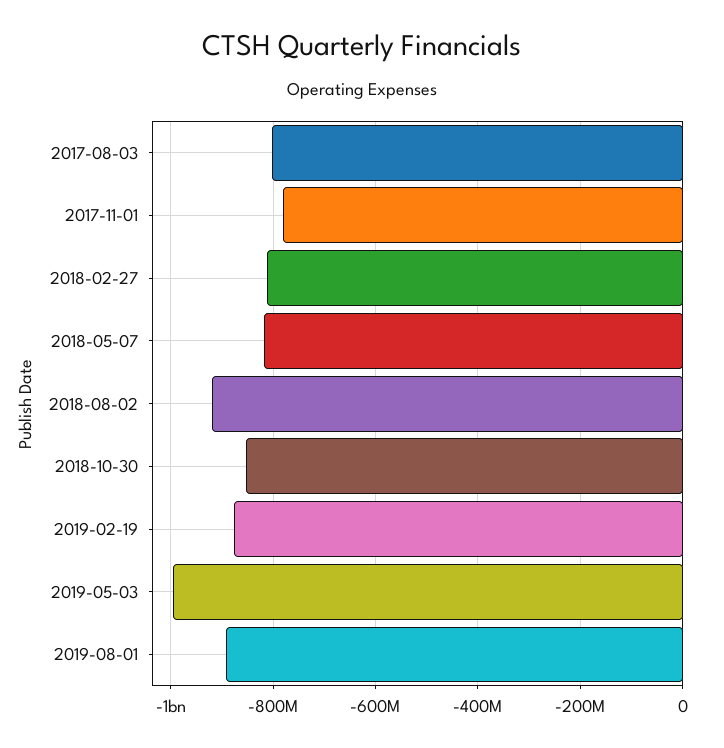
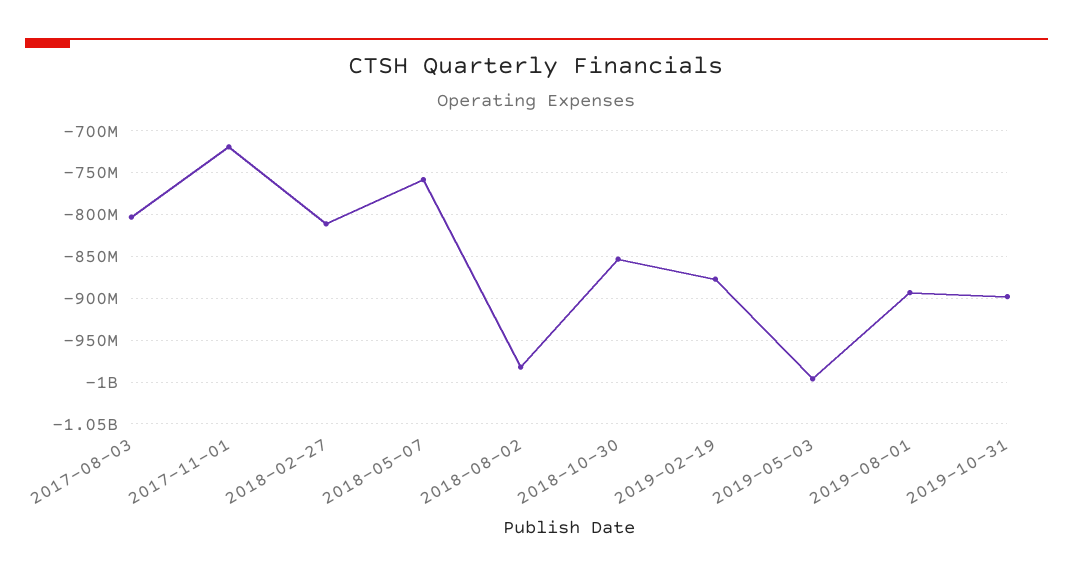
2017-11-01: -780000000 -> -720000000
2018-05-07: -820000000 -> -760000000
2018-08-02: -920000000 -> -980000000
2019-10-31: none -> -900000000

